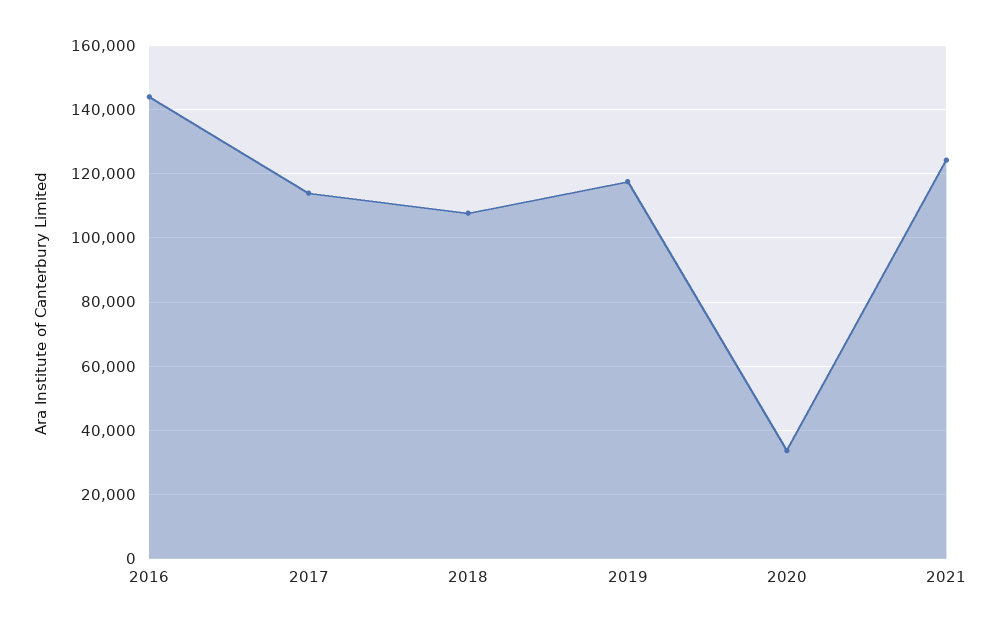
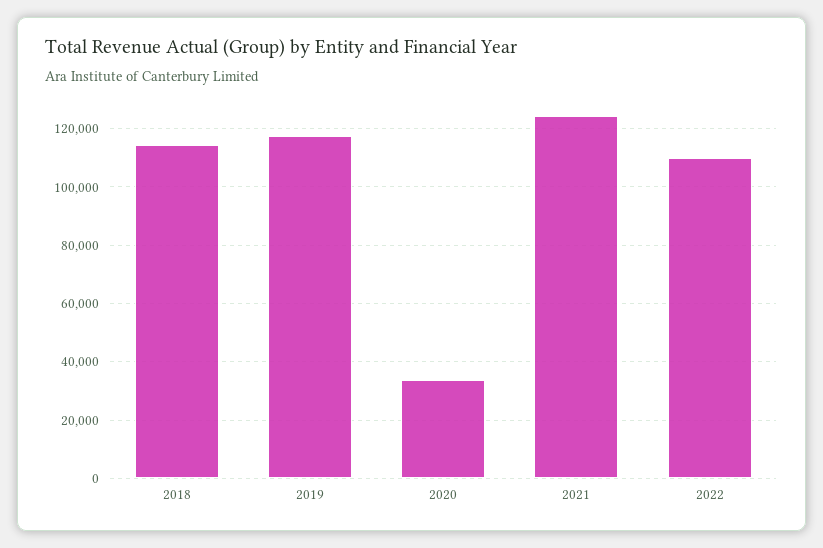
2016: 144000 -> none
2017: 114000 -> none
2018: 108000 -> 115000
2022: none -> 110000

